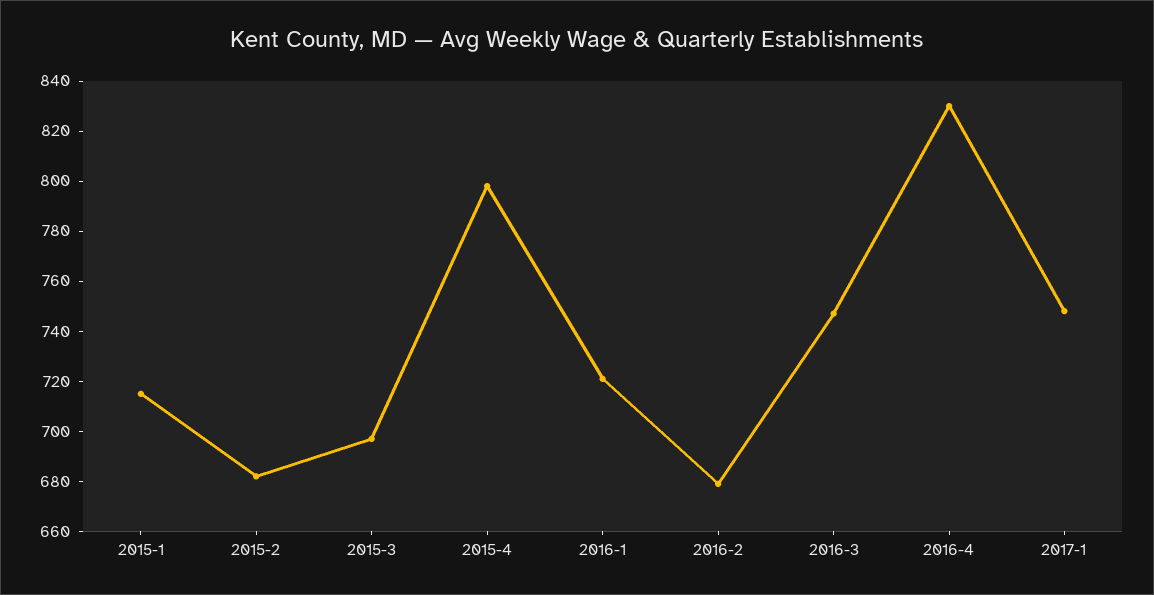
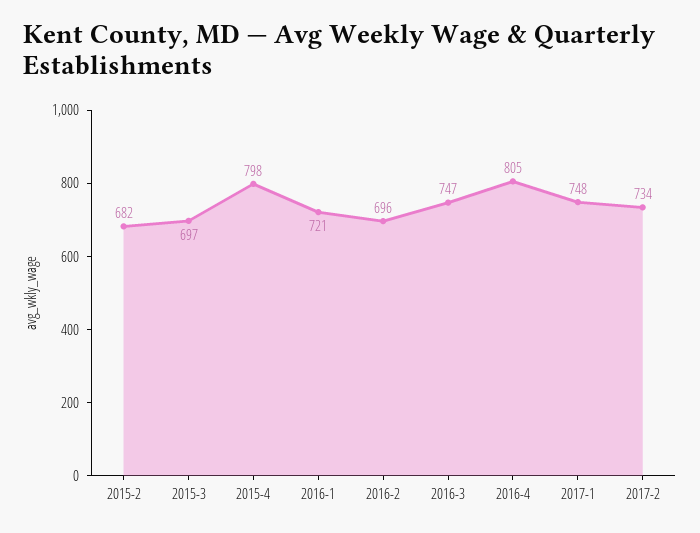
2015-1: 715 -> none
2016-2: 680 -> 696
2016-4: 830 -> 805
2017-2: none -> 734

